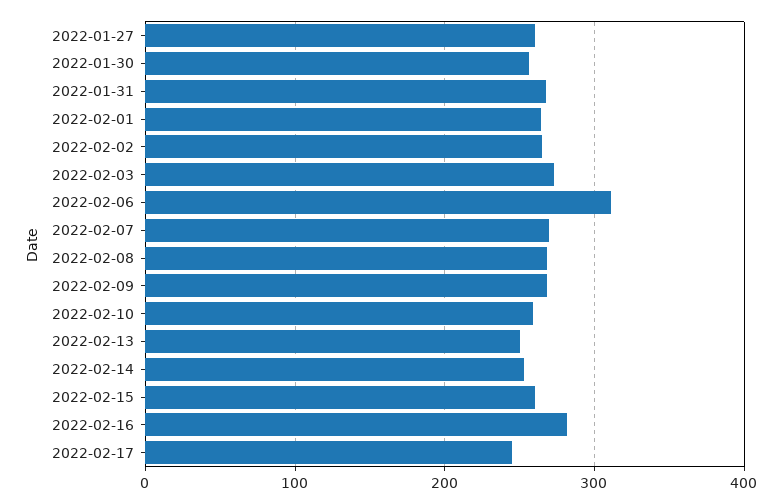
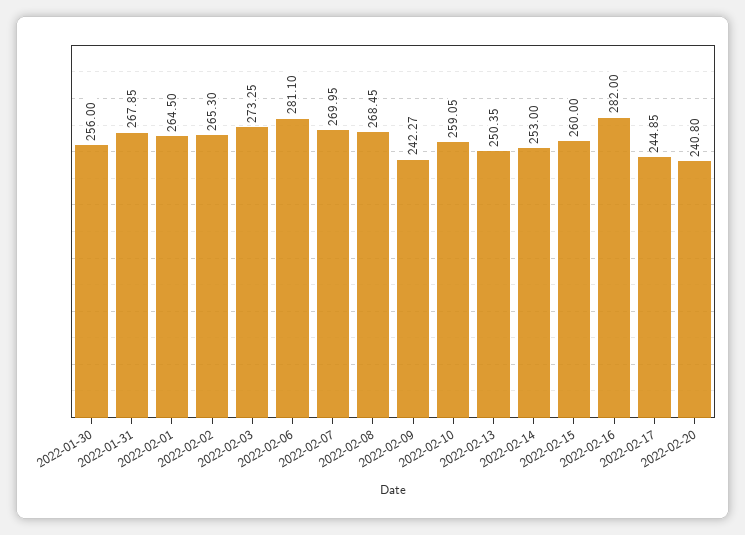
2022-01-27: 260 -> none
2022-02-06: 310 -> 281.1
2022-02-09: 270 -> 242.27
2022-02-20: none -> 240.8

